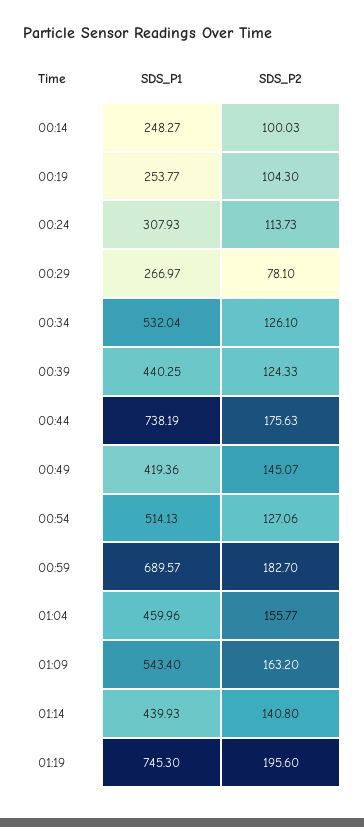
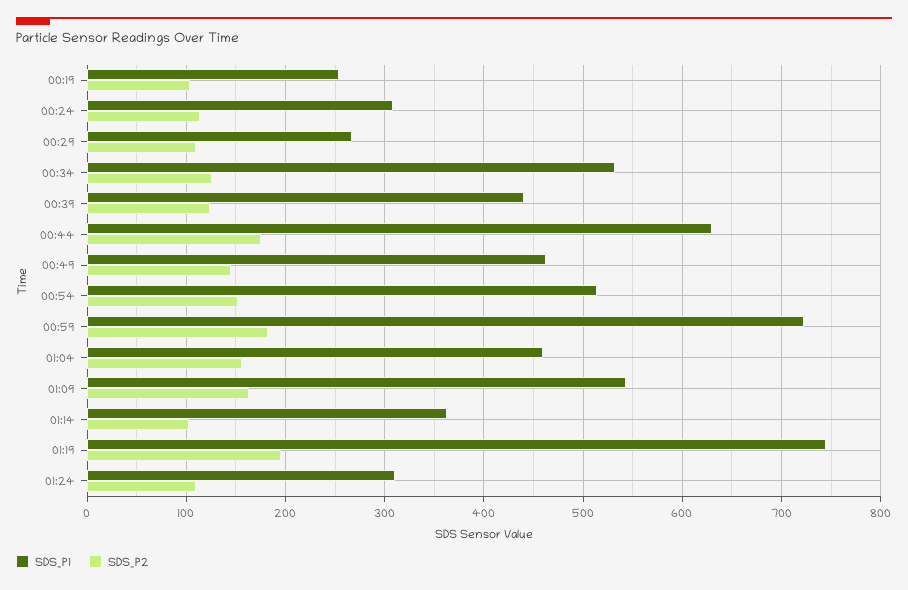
SDS_P1, 00:14: 248.27 -> none
SDS_P2, 00:14: 100.03 -> none
SDS_P2, 00:29: 78.1 -> 110
SDS_P1, 00:44: 738.19 -> 630
SDS_P1, 00:49: 419.36 -> 460
SDS_P2, 00:54: 127.06 -> 150
SDS_P1, 00:59: 689.57 -> 720
SDS_P1, 01:14: 439.93 -> 360
SDS_P2, 01:14: 140.8 -> 100
SDS_P1, 01:24: none -> 310
SDS_P2, 01:24: none -> 110

